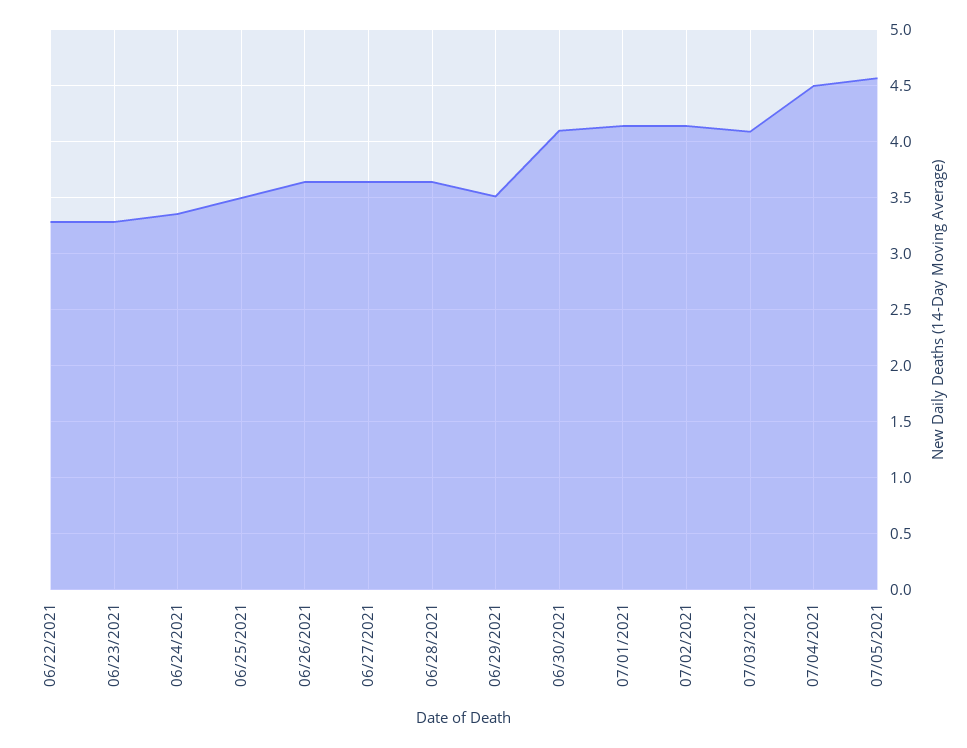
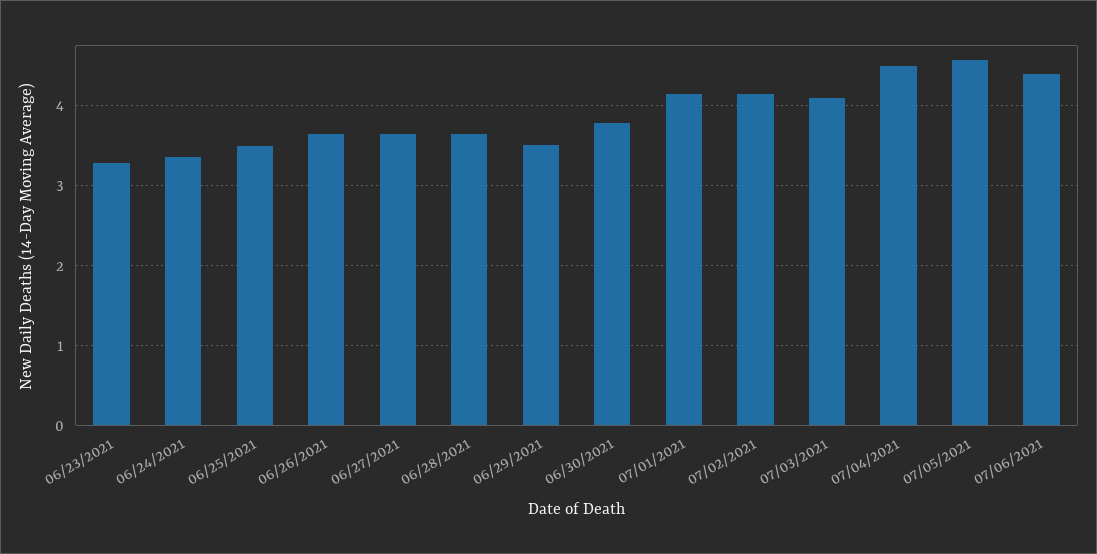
06/22/2021: 3.3 -> none
06/30/2021: 4.1 -> 3.8
07/06/2021: none -> 4.4

